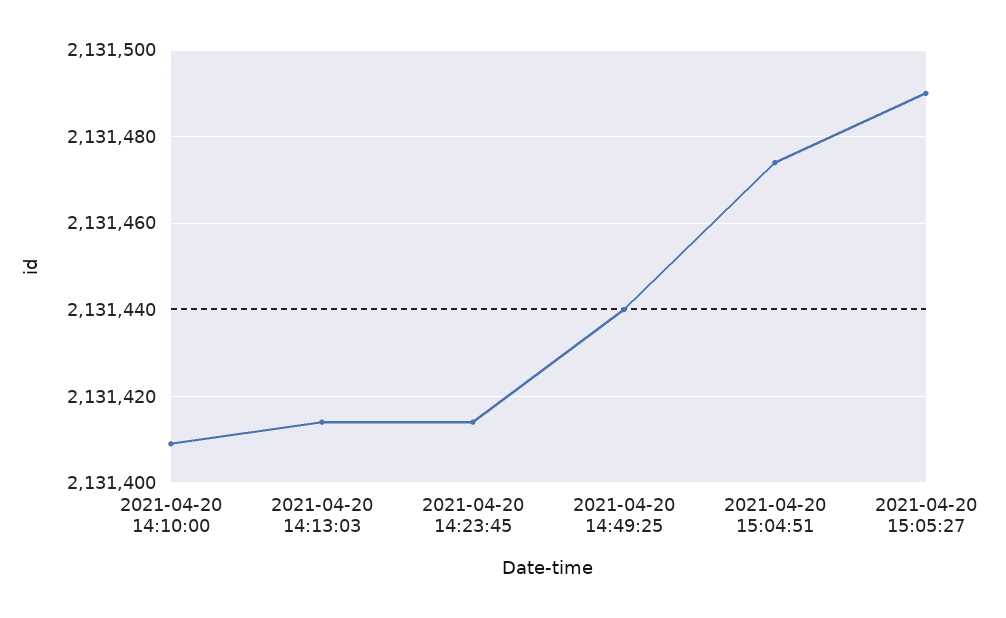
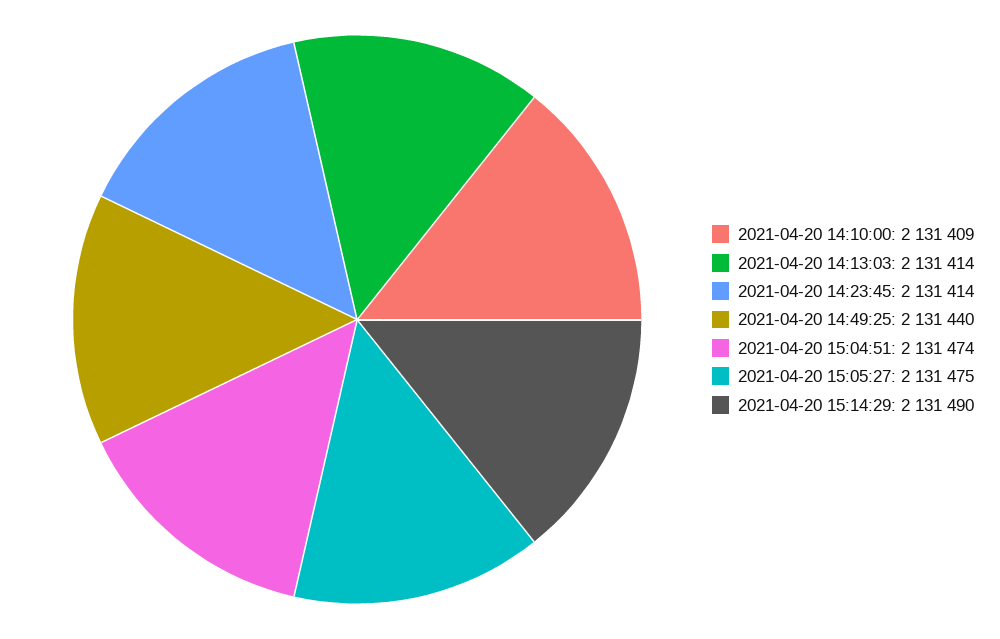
2021-04-20 15:05:27: 2131490 -> 2131475
2021-04-20 15:14:29: none -> 2131490

